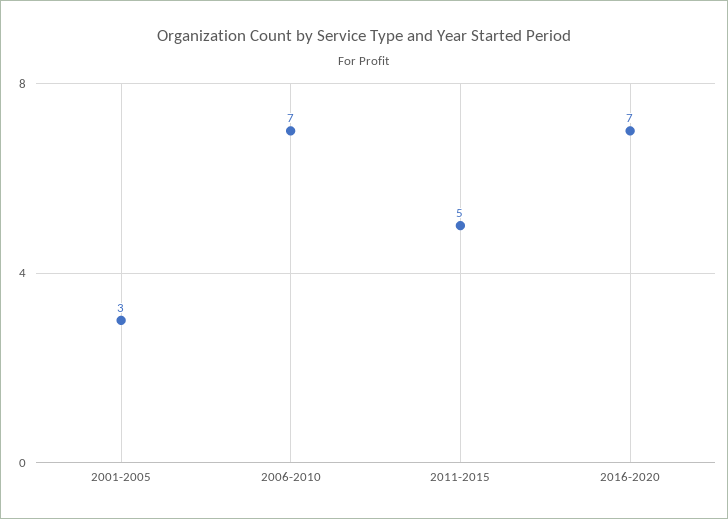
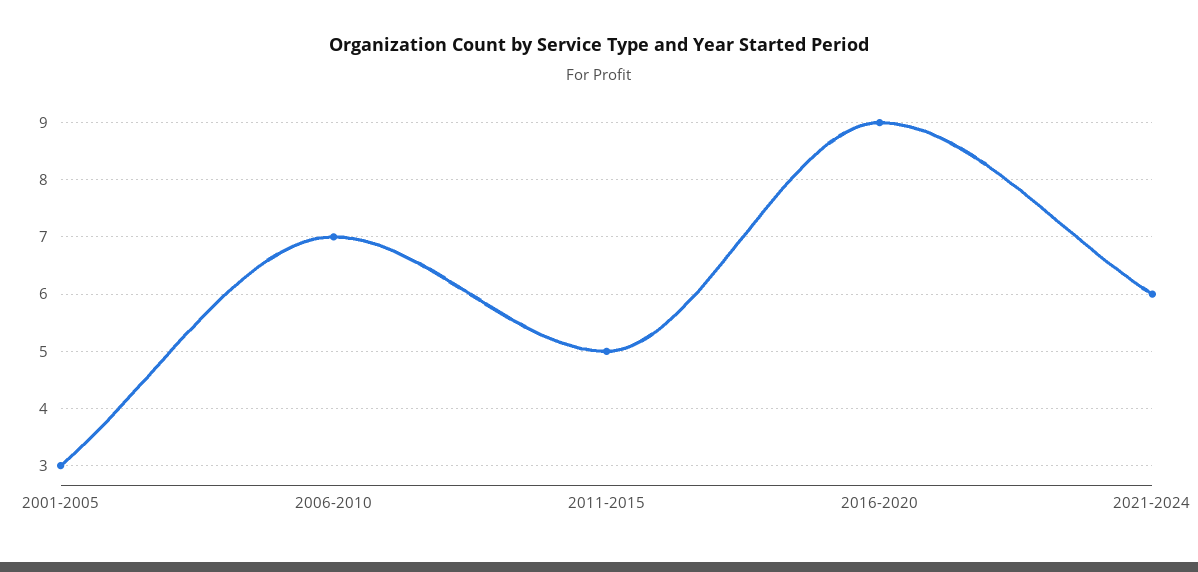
2016-2020: 7 -> 9
2021-2024: none -> 6

